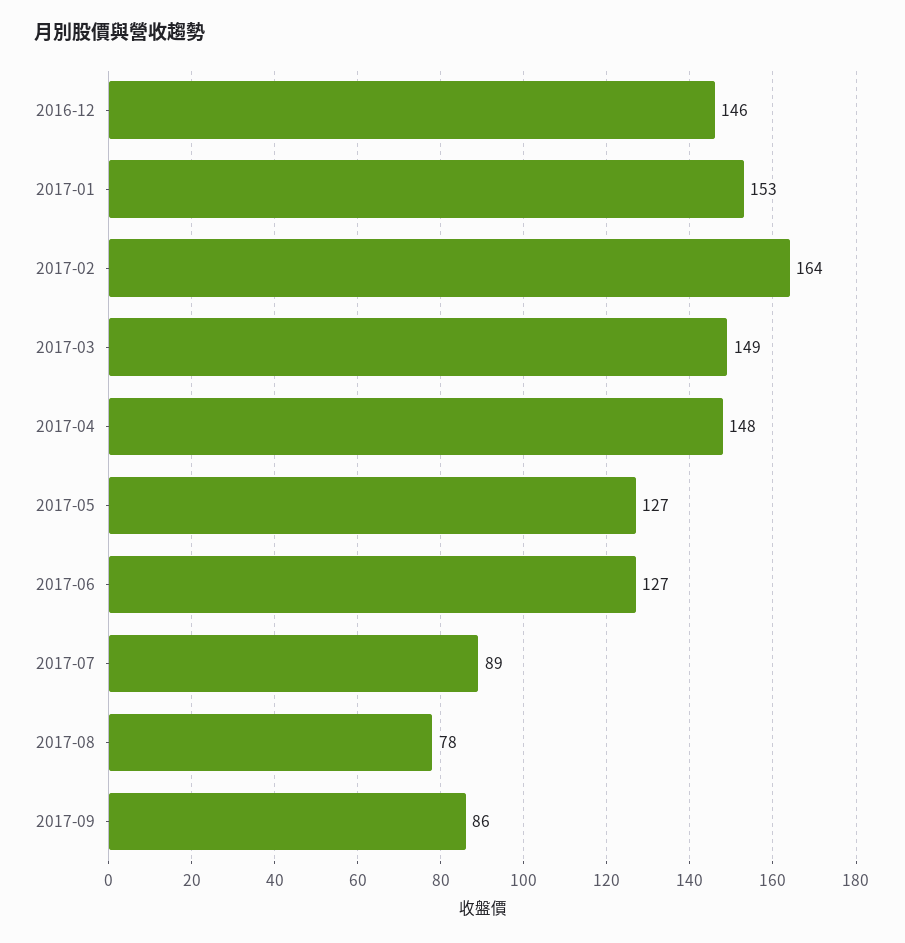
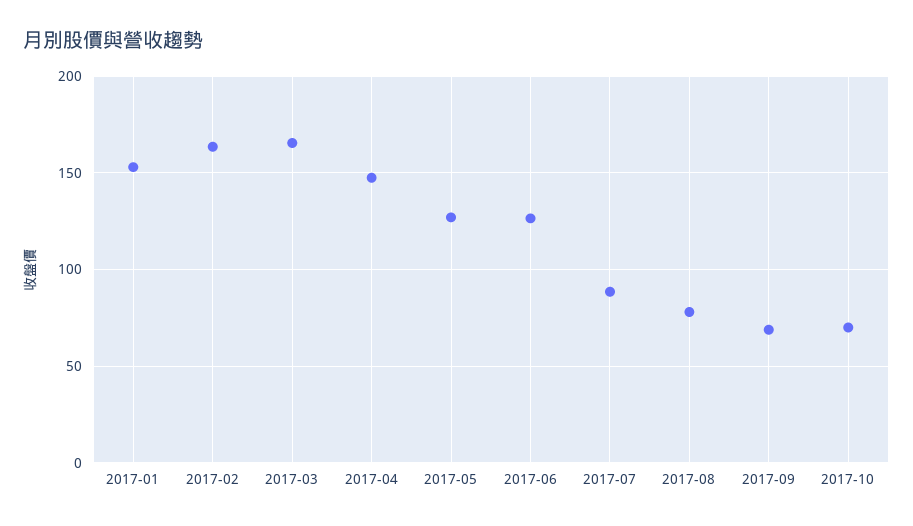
2016-12: 146 -> none
2017-03: 149 -> 165
2017-09: 86 -> 70
2017-10: none -> 70

